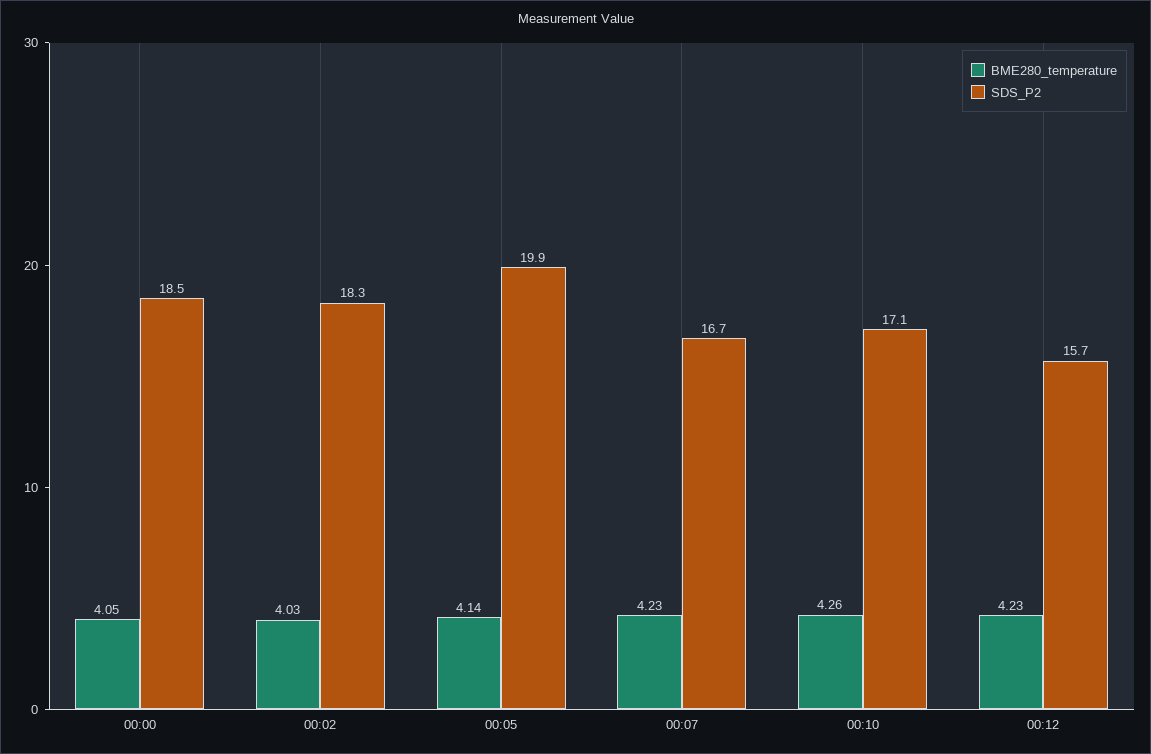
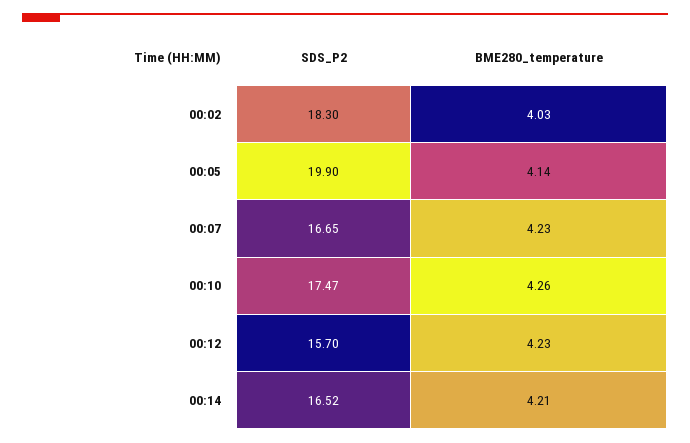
BME280_temperature, 00:00: 4.05 -> none
SDS_P2, 00:00: 18.5 -> none
SDS_P2, 00:10: 17.1 -> 17.47
SDS_P2, 00:14: none -> 16.52
BME280_temperature, 00:14: none -> 4.21

